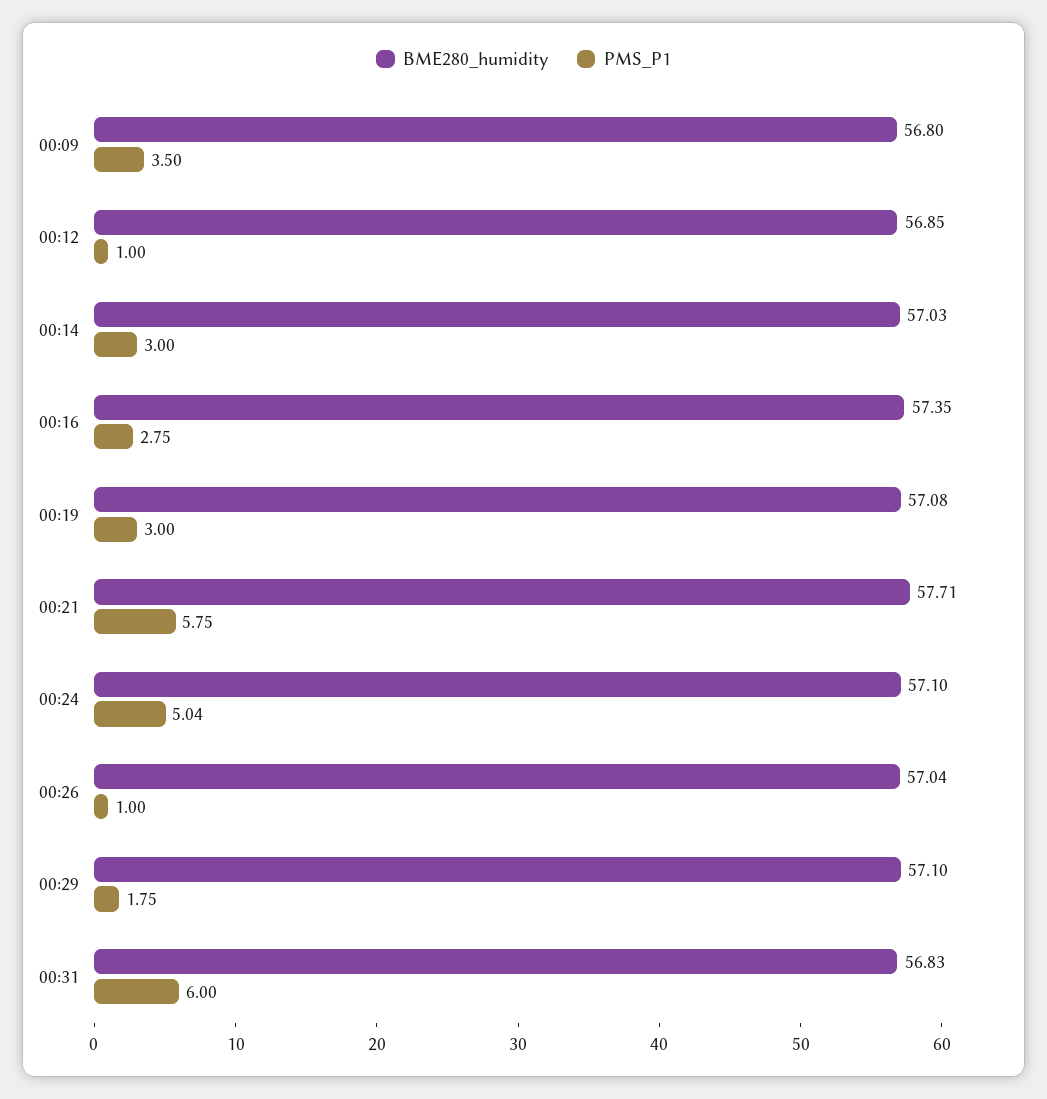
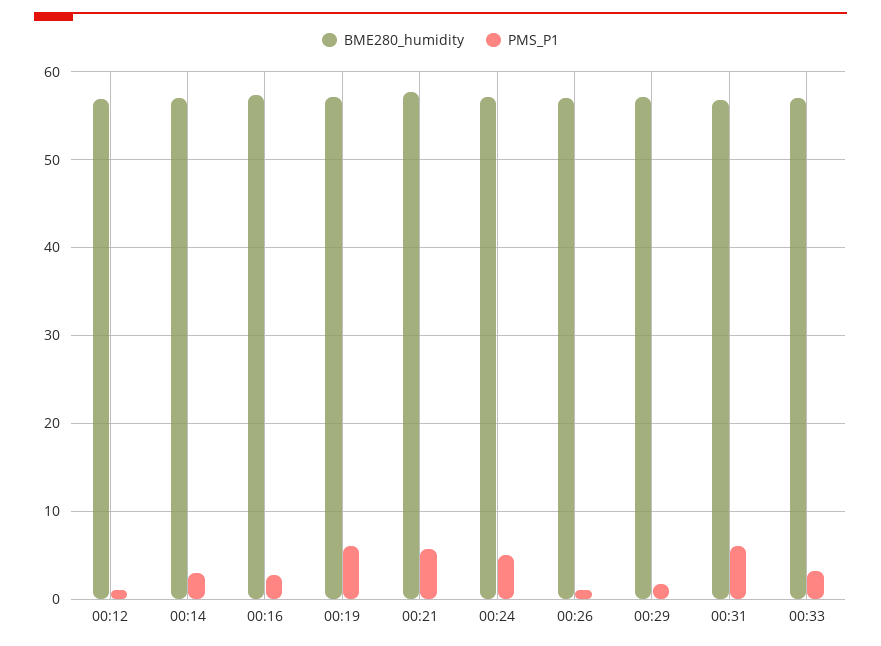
BME280_humidity, 00:09: 56.8 -> none
PMS_P1, 00:09: 3.5 -> none
PMS_P1, 00:19: 3 -> 6
BME280_humidity, 00:33: none -> 57
PMS_P1, 00:33: none -> 3

